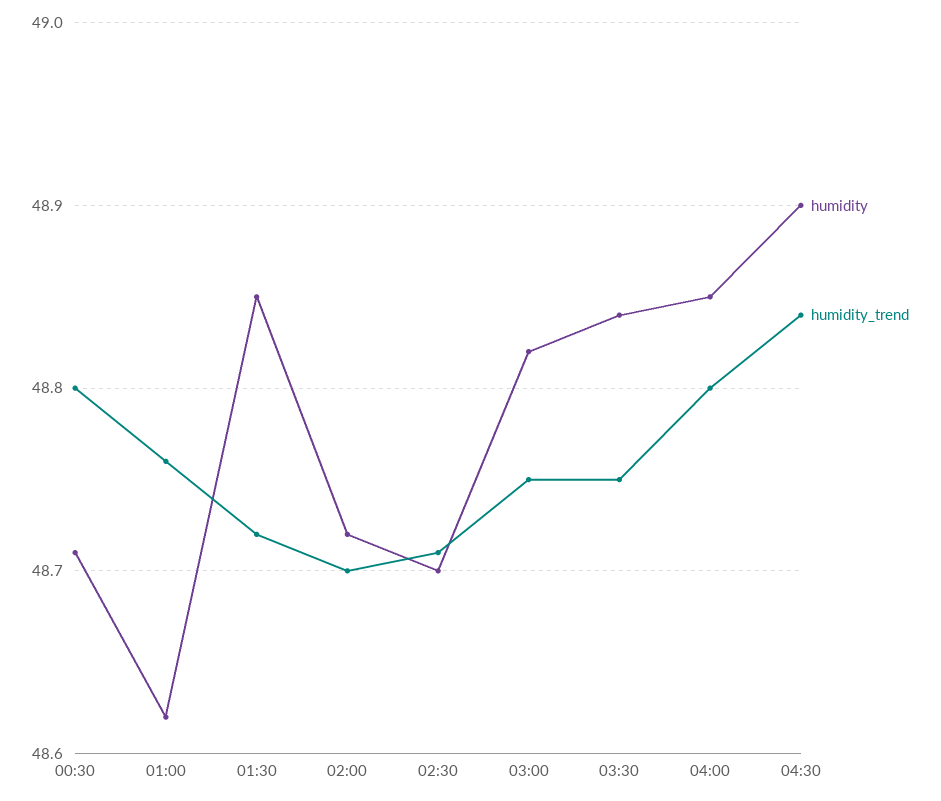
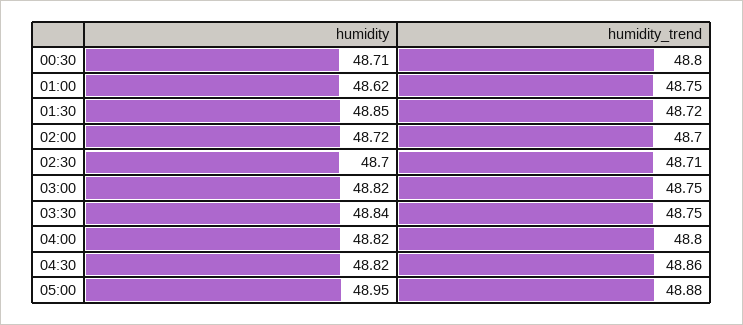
humidity_trend, 01:00: 48.76 -> 48.75
humidity, 04:00: 48.85 -> 48.82
humidity, 04:30: 48.9 -> 48.82
humidity_trend, 04:30: 48.84 -> 48.86
humidity, 05:00: none -> 48.95
humidity_trend, 05:00: none -> 48.88

